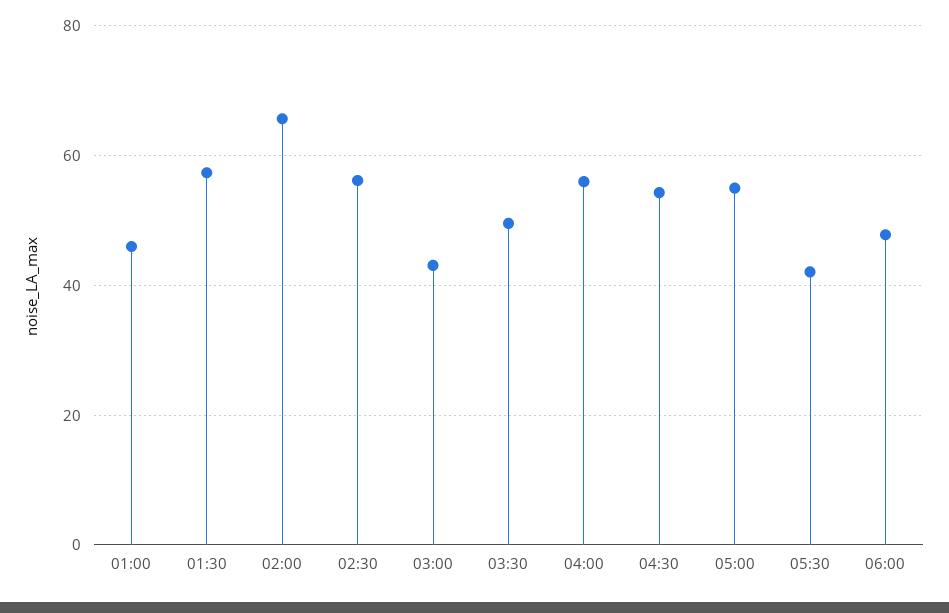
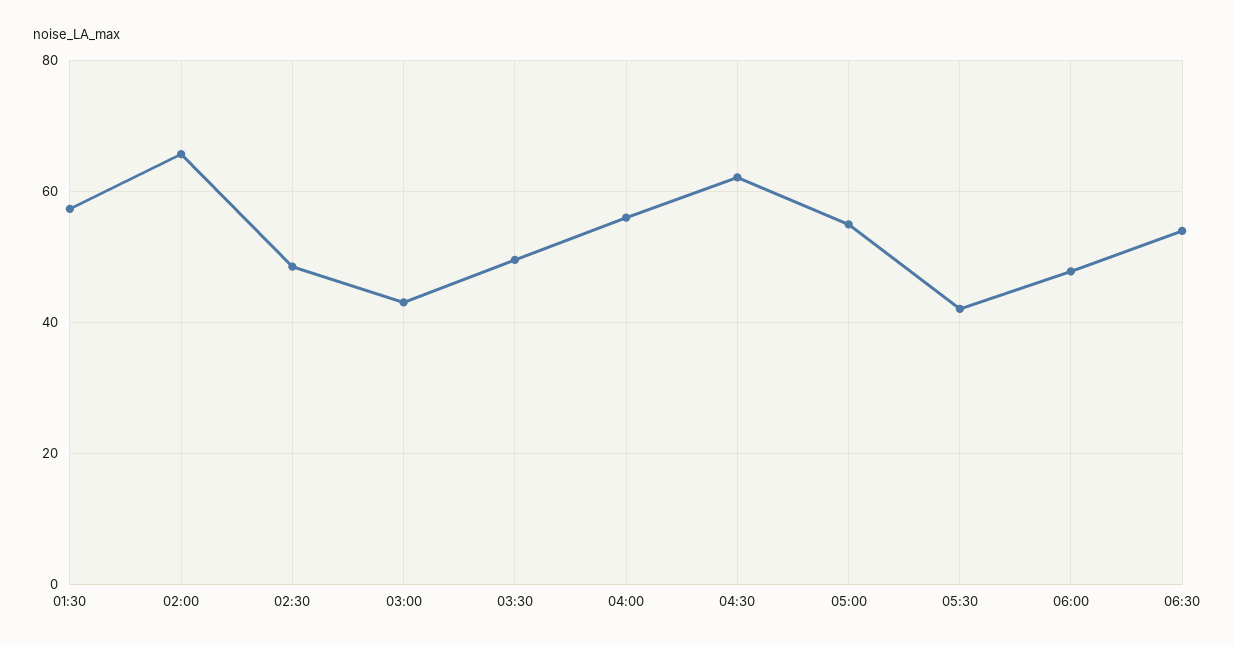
01:00: 46 -> none
02:30: 56 -> 48
04:30: 54 -> 62
06:30: none -> 54

